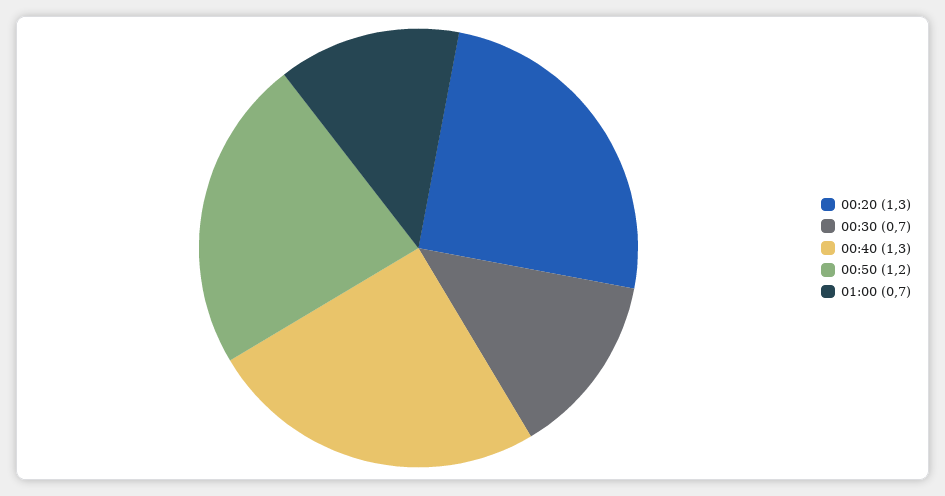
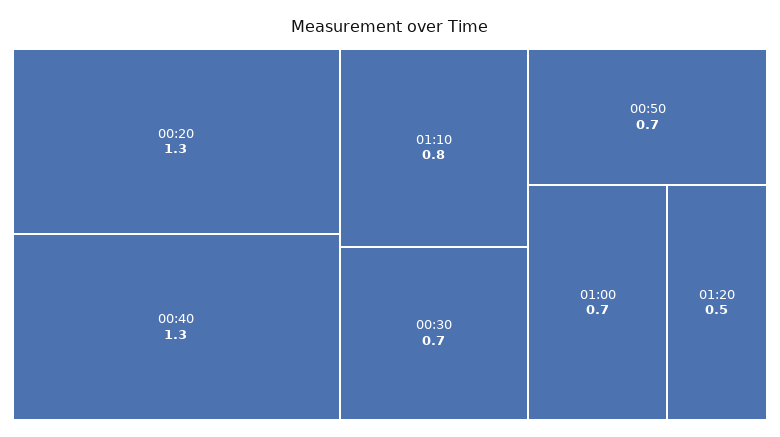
00:50: 1.2 -> 0.7
01:10: none -> 0.8
01:20: none -> 0.5

